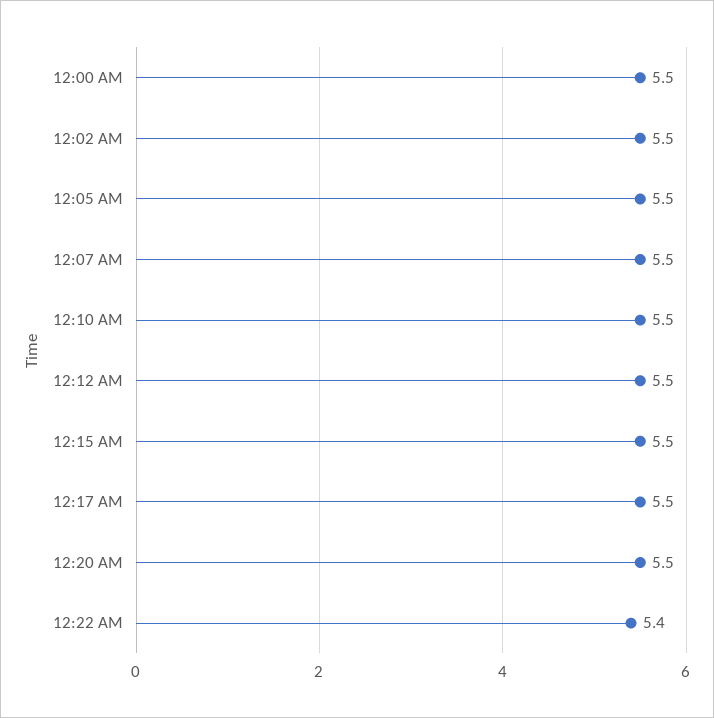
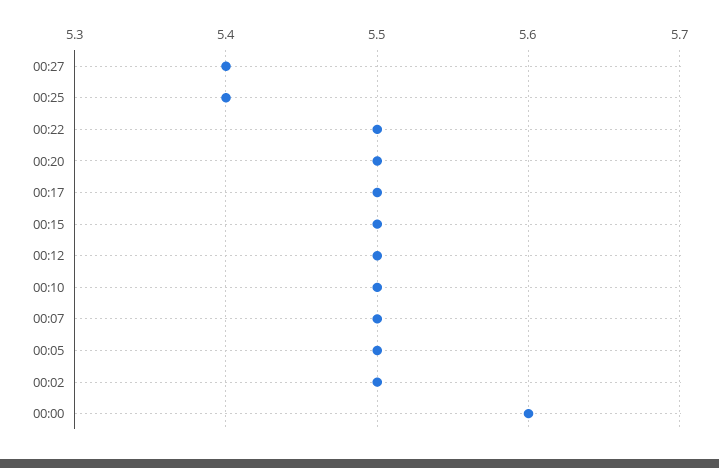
12:00 AM: 5.5 -> 5.6
12:22 AM: 5.4 -> 5.5
00:27: none -> 5.4
00:25: none -> 5.4

